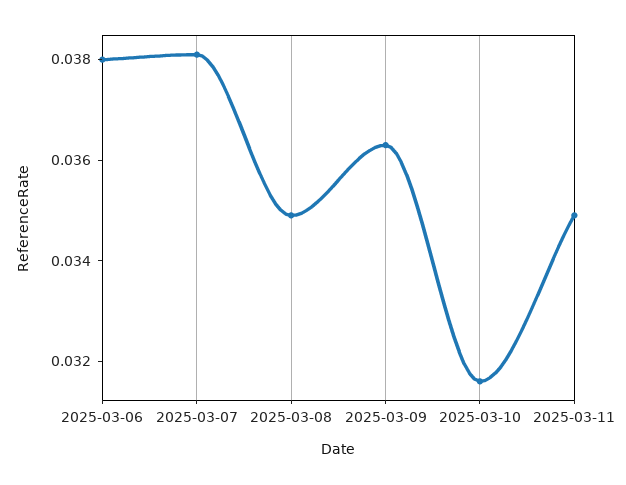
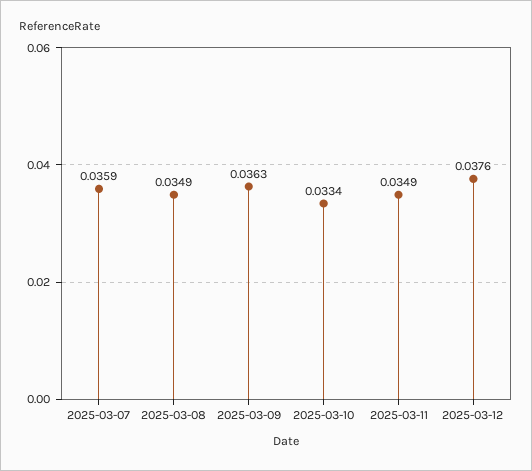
2025-03-06: 0.038 -> none
2025-03-07: 0.038 -> 0.0359
2025-03-10: 0.0315 -> 0.0334
2025-03-12: none -> 0.0376

